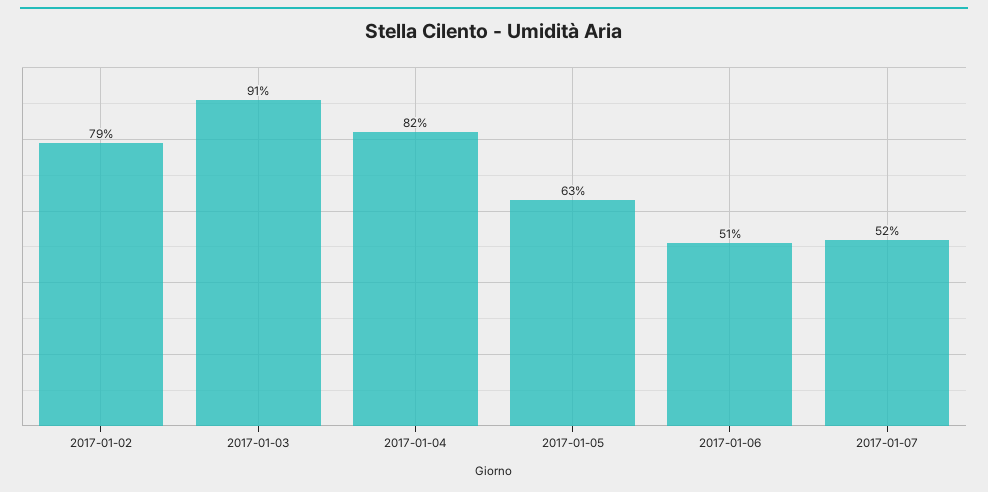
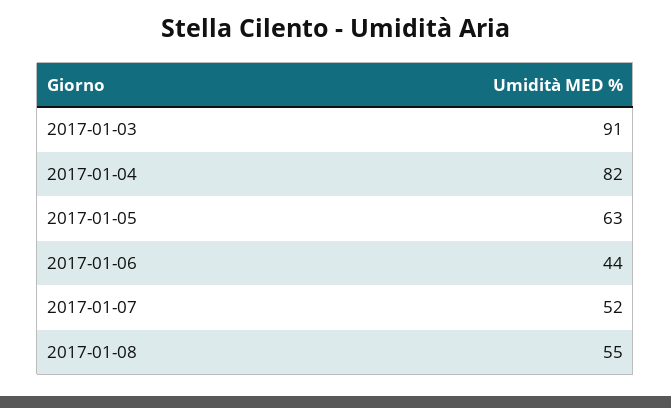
2017-01-02: 79 -> none
2017-01-06: 51 -> 44
2017-01-08: none -> 55

